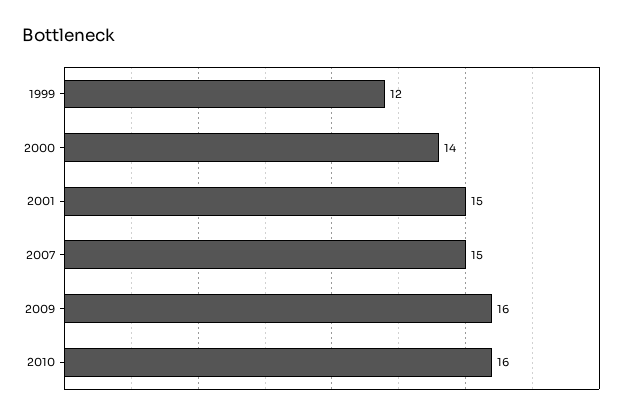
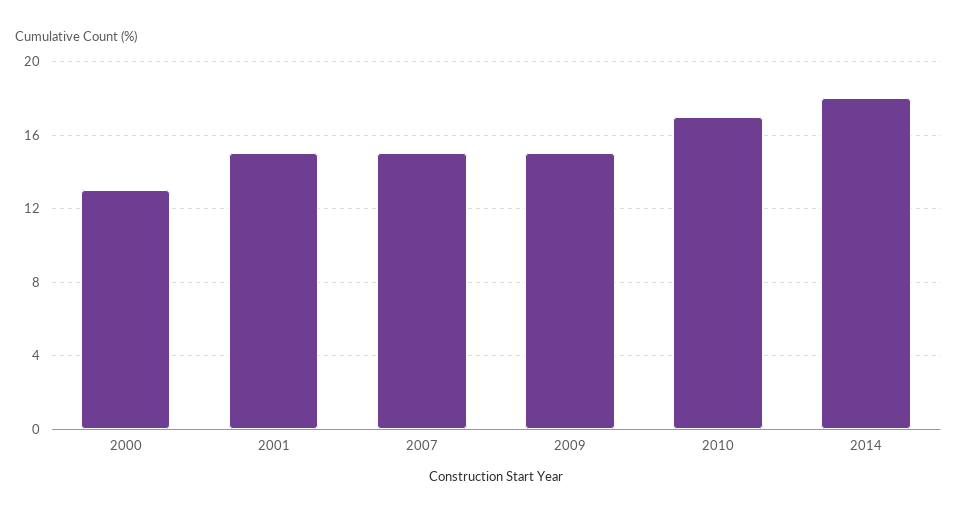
1999: 12 -> none
2000: 14 -> 13
2009: 16 -> 15
2010: 16 -> 17
2014: none -> 18

